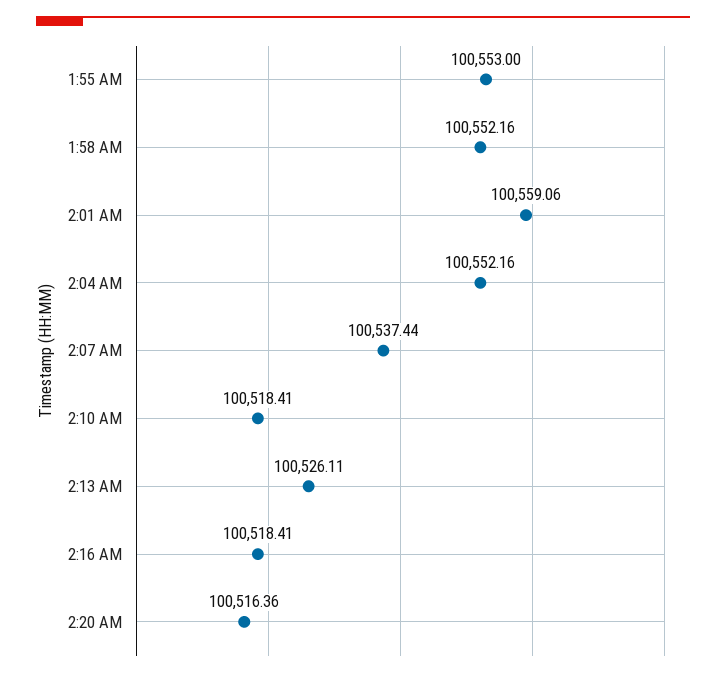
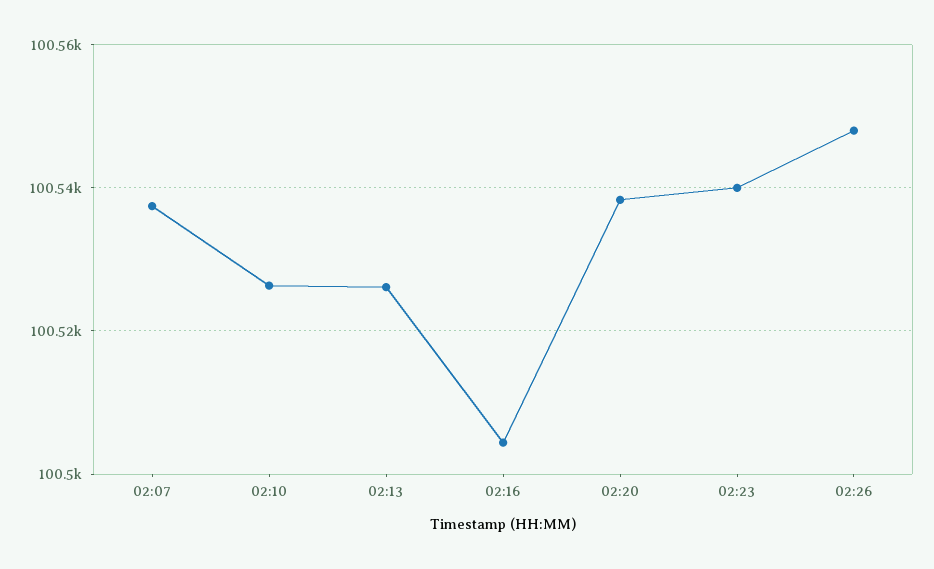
1:55 AM: 100553 -> none
1:58 AM: 100552.16 -> none
2:01 AM: 100559.06 -> none
2:04 AM: 100552.16 -> none
2:10 AM: 100518.41 -> 100526
2:16 AM: 100518.41 -> 100504
2:20 AM: 100516.36 -> 100538
02:23: none -> 100540
02:26: none -> 100548

